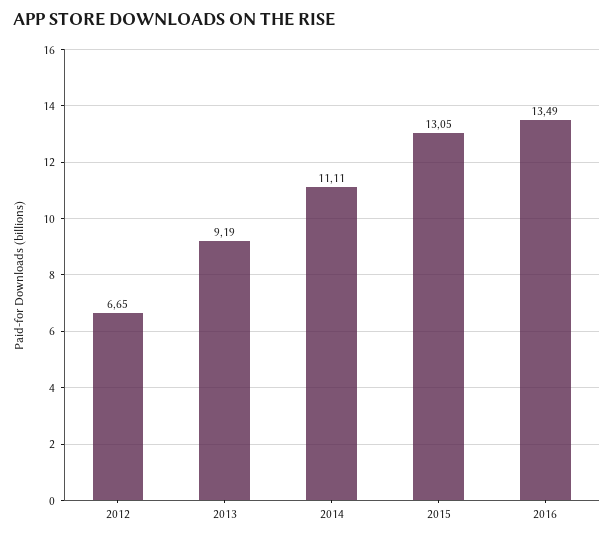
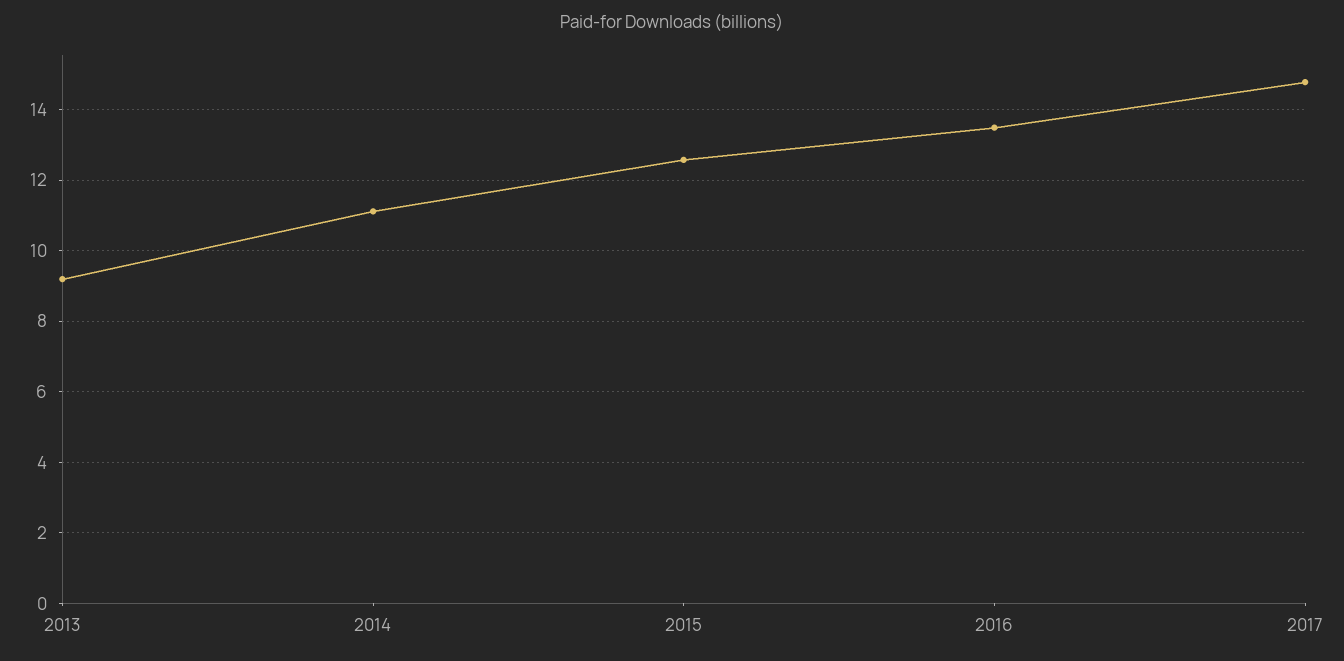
2012: 6.65 -> none
2015: 13.05 -> 12.6
2017: none -> 14.8

